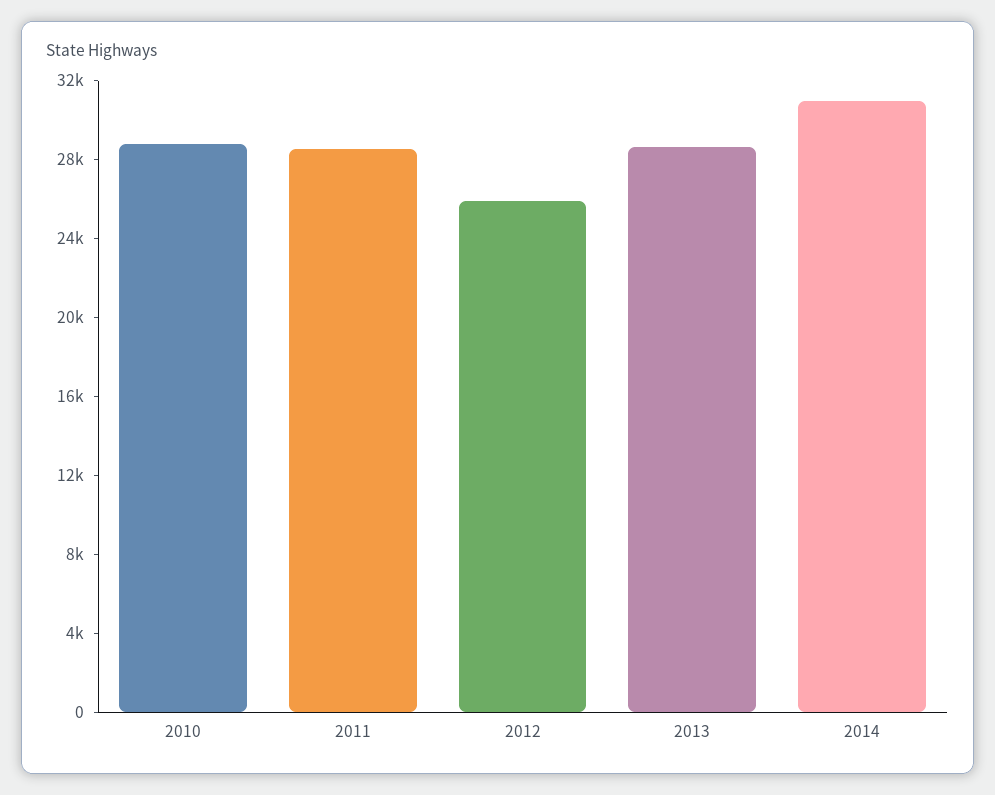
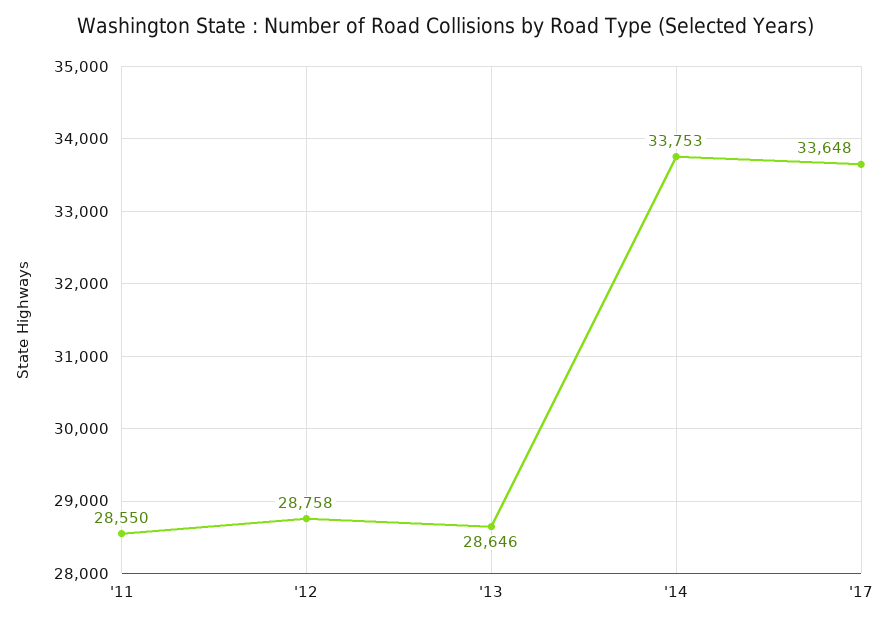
2010: 29000 -> none
2012: 26000 -> 28758
2014: 31000 -> 33753
'17: none -> 33648

